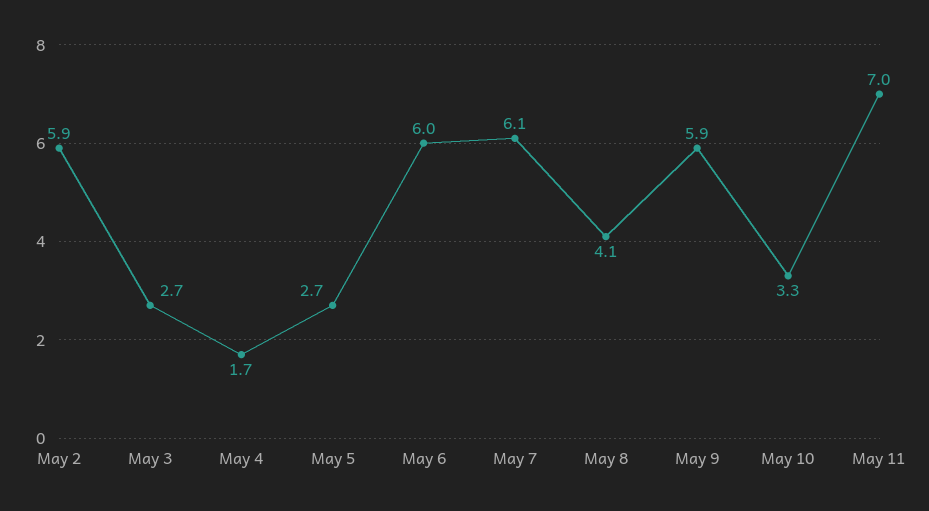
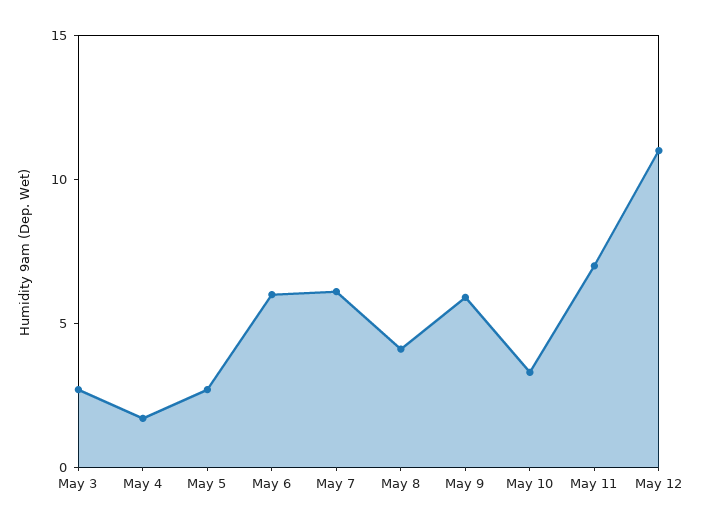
May 2: 5.9 -> none
May 12: none -> 11

